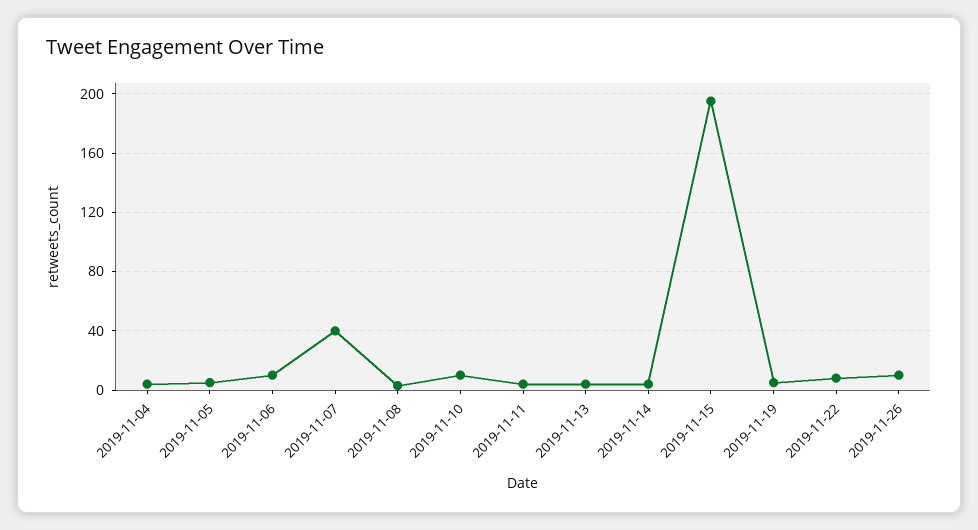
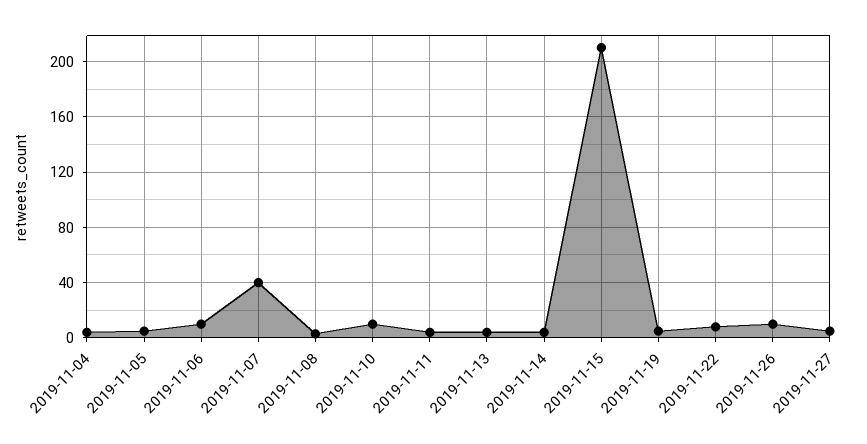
2019-11-15: 195 -> 210
2019-11-27: none -> 5

